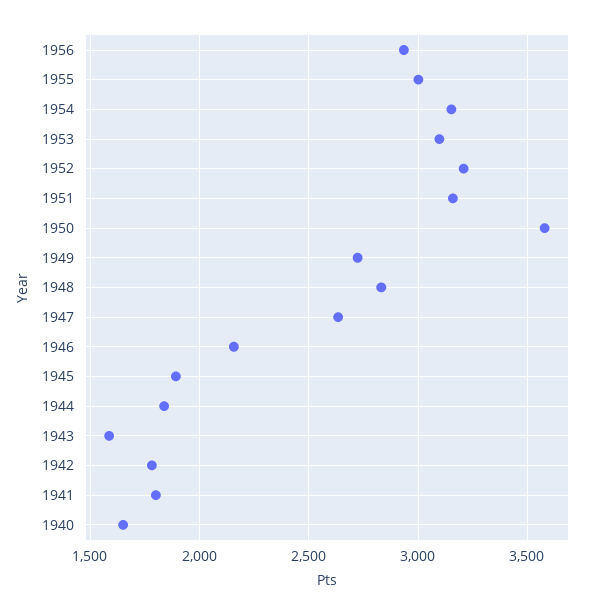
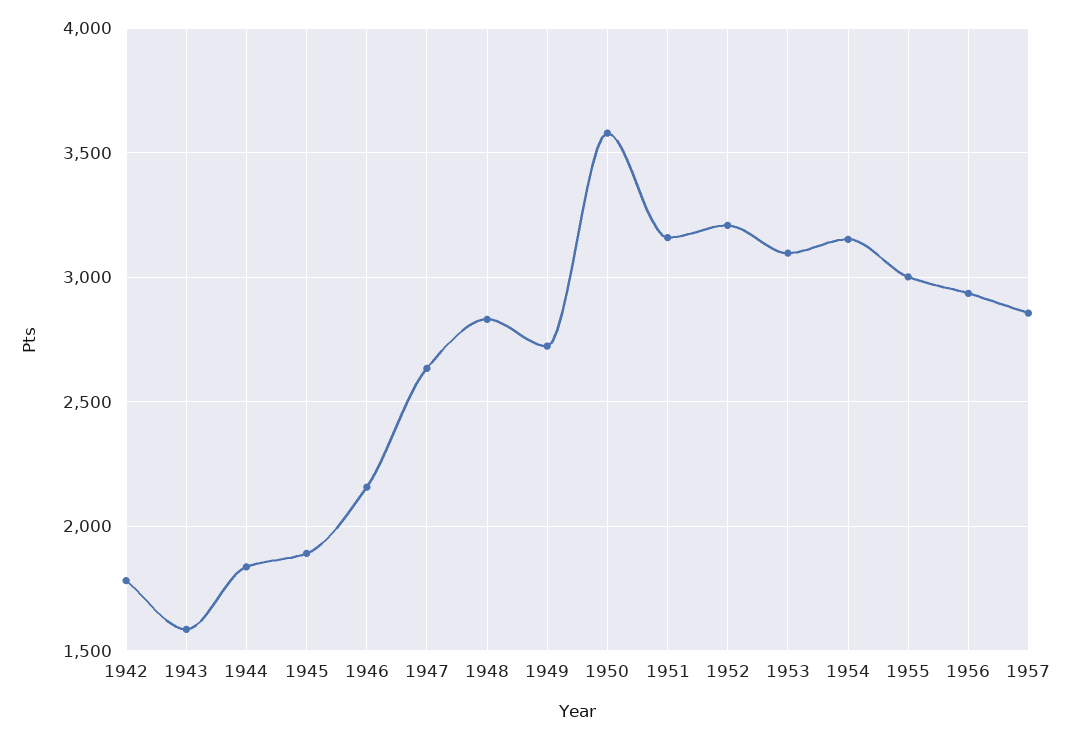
1941: 1800 -> none
1940: 1650 -> none
1957: none -> 2850

